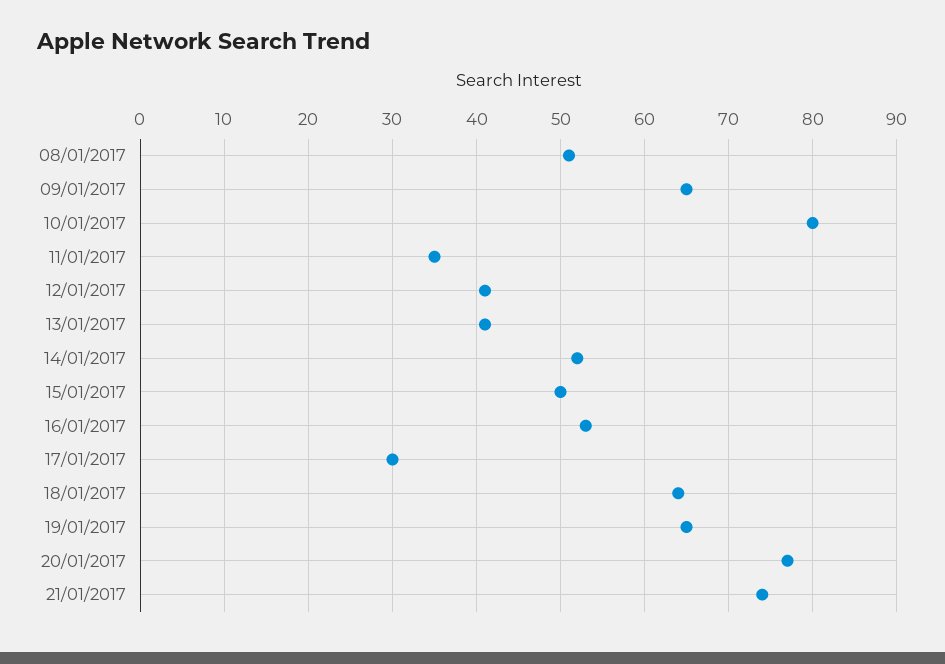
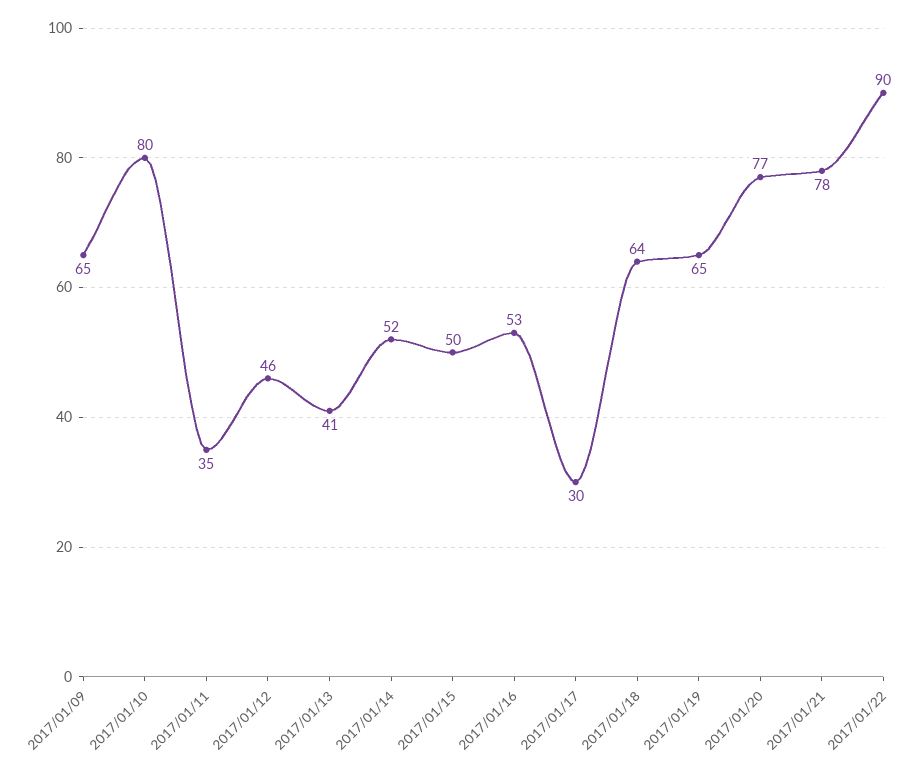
08/01/2017: 51 -> none
12/01/2017: 41 -> 46
21/01/2017: 74 -> 78
2017/01/22: none -> 90

